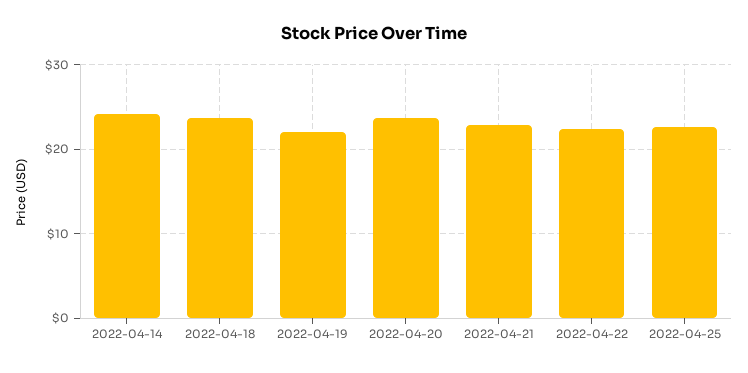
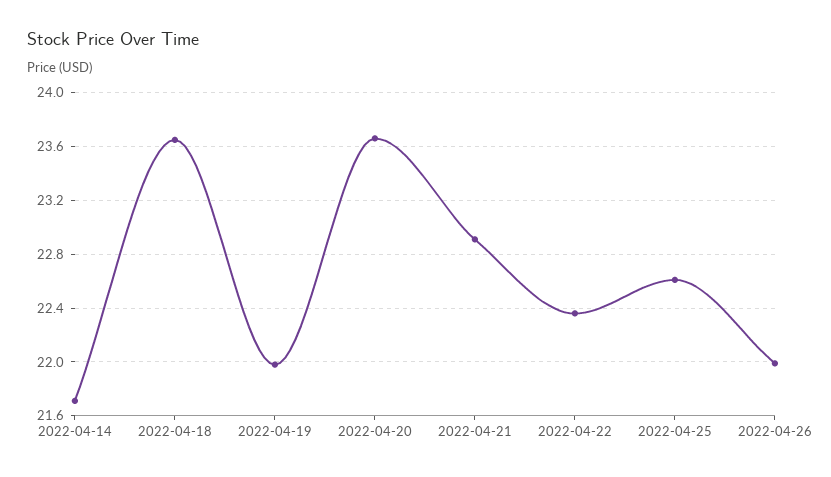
2022-04-14: 24 -> 21.7
2022-04-26: none -> 22

